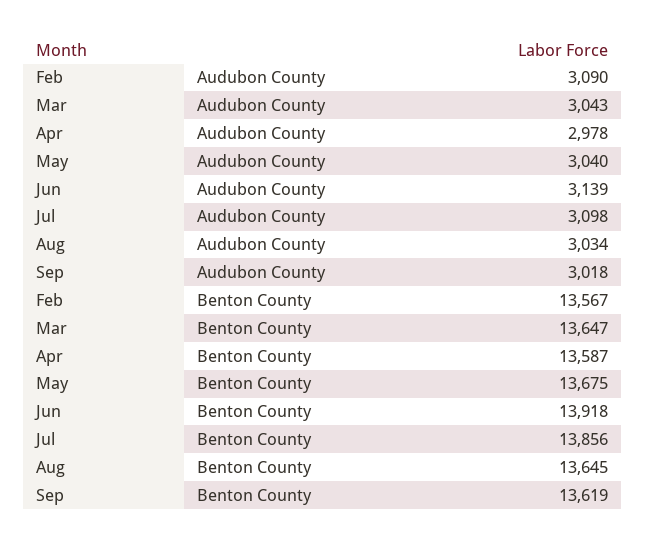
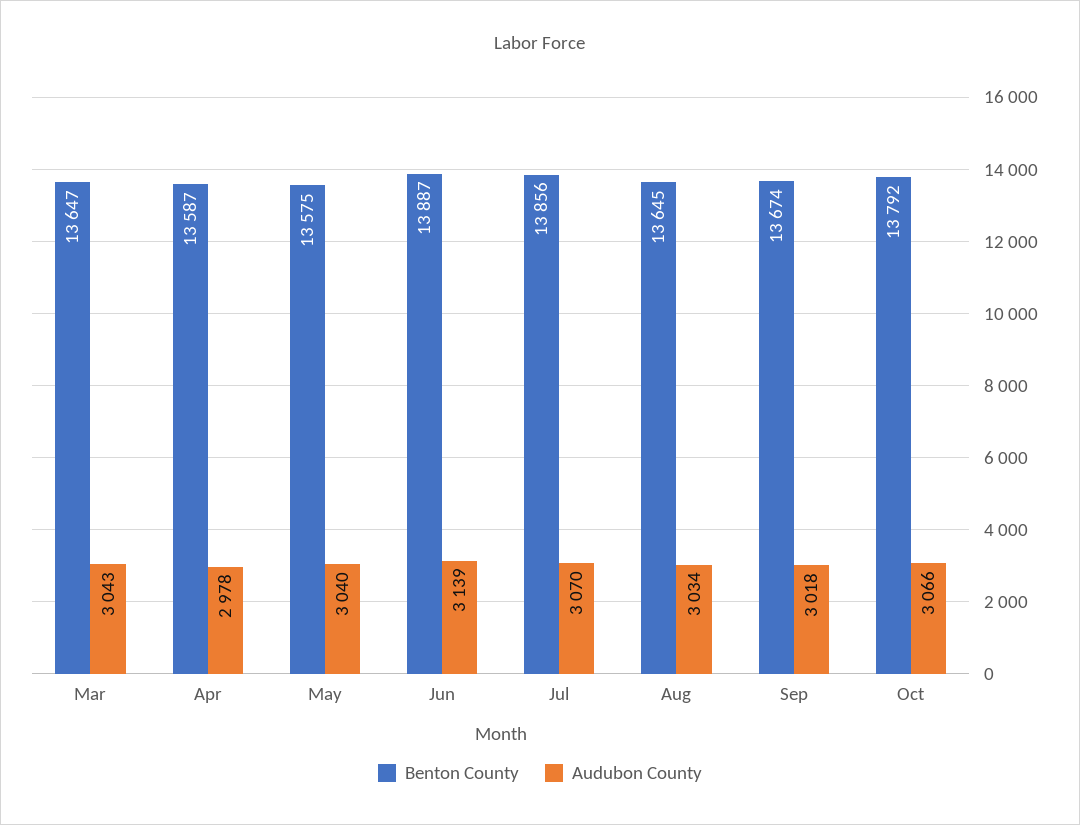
Audubon County, Feb: 3090 -> none
Audubon County, Jul: 3098 -> 3070
Benton County, Feb: 13567 -> none
Benton County, May: 13675 -> 13575
Benton County, Jun: 13918 -> 13887
Benton County, Sep: 13619 -> 13674
Benton County, Oct: none -> 13792
Audubon County, Oct: none -> 3066

